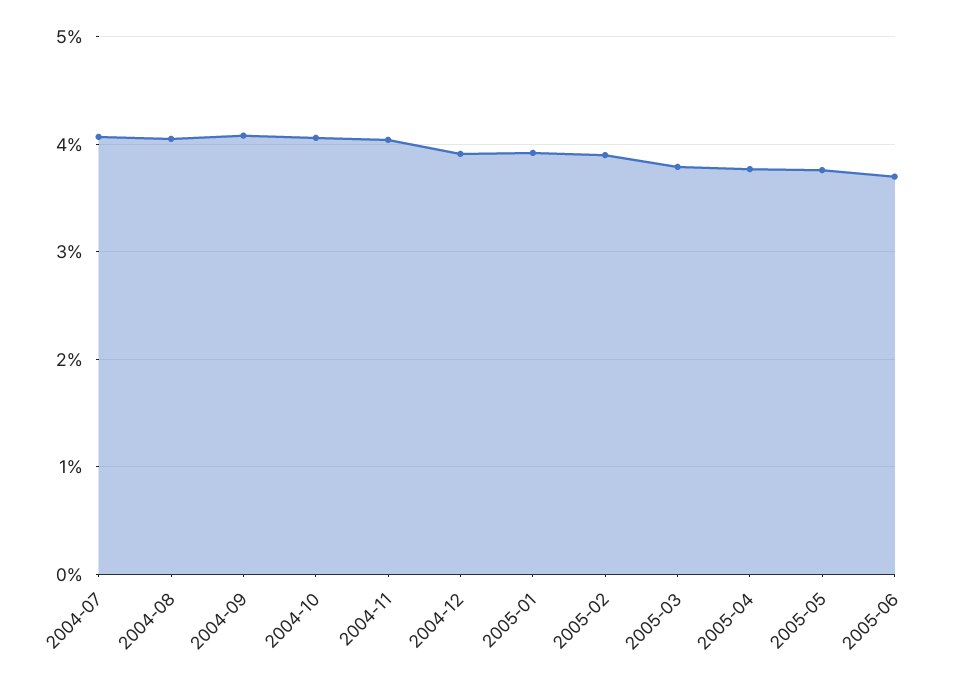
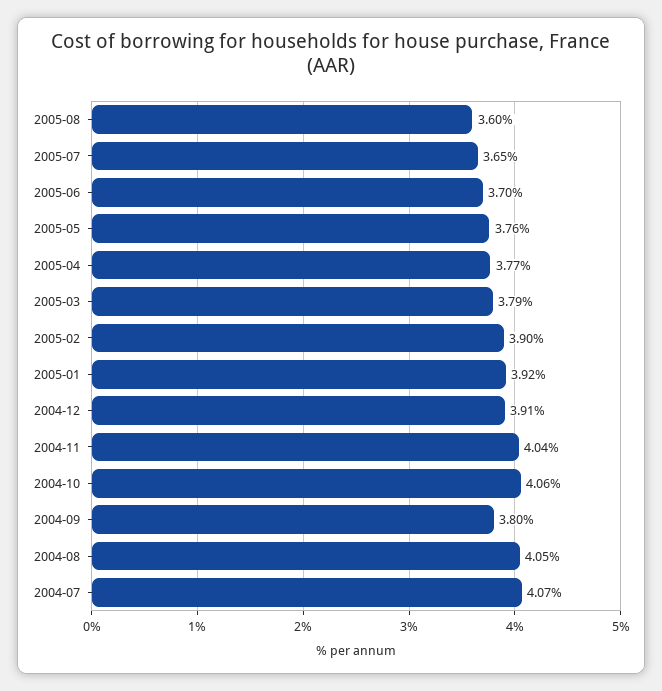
2004-09: 4.1 -> 3.8
2005-08: none -> 3.6
2005-07: none -> 3.65

